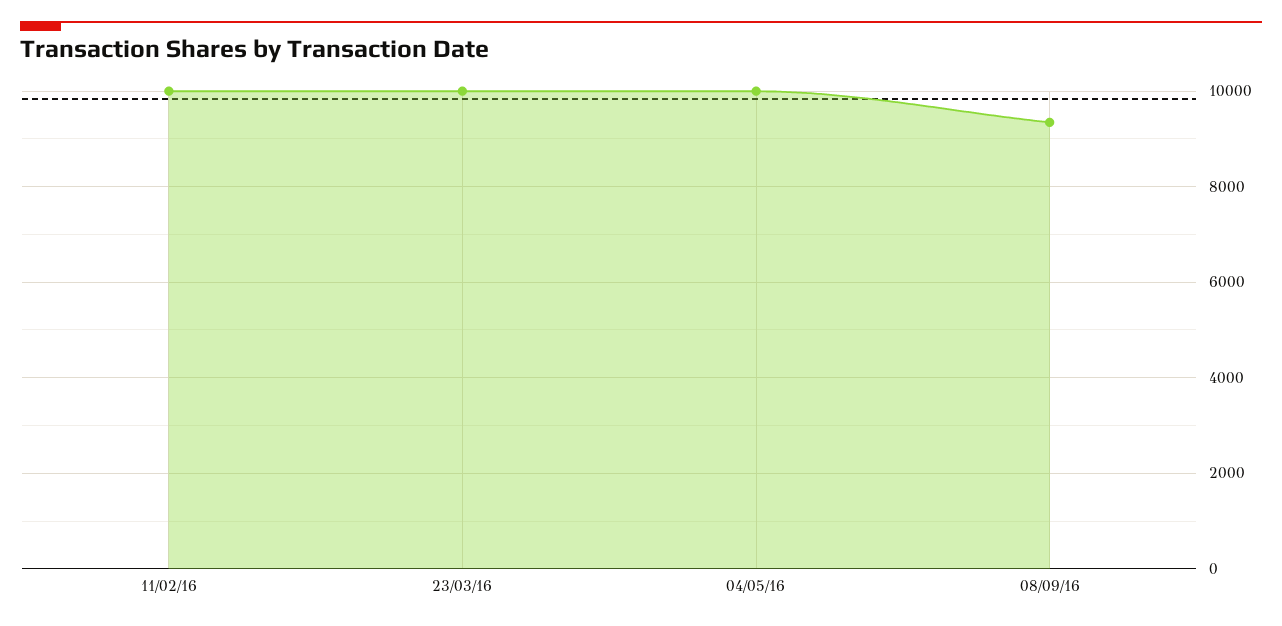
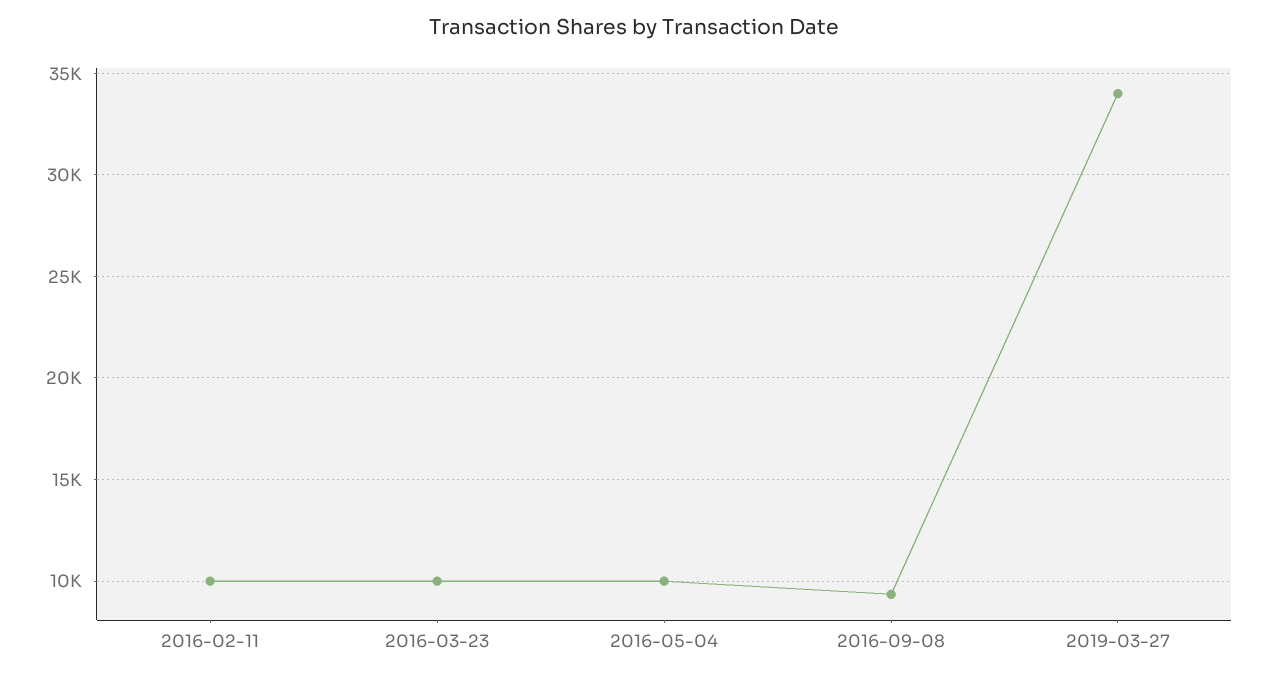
2019-03-27: none -> 34000

